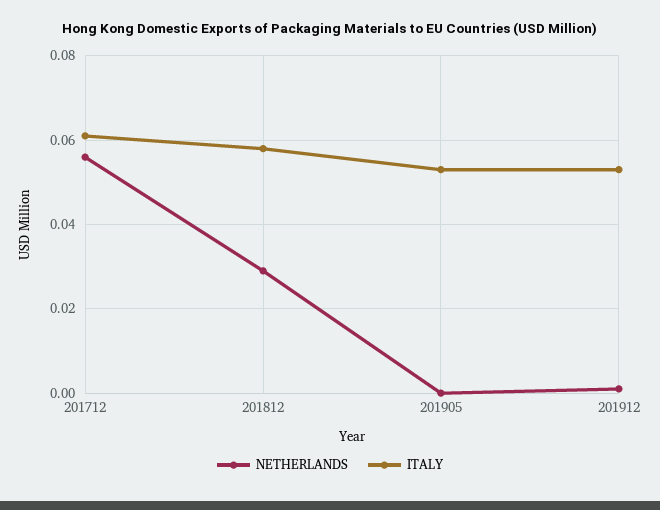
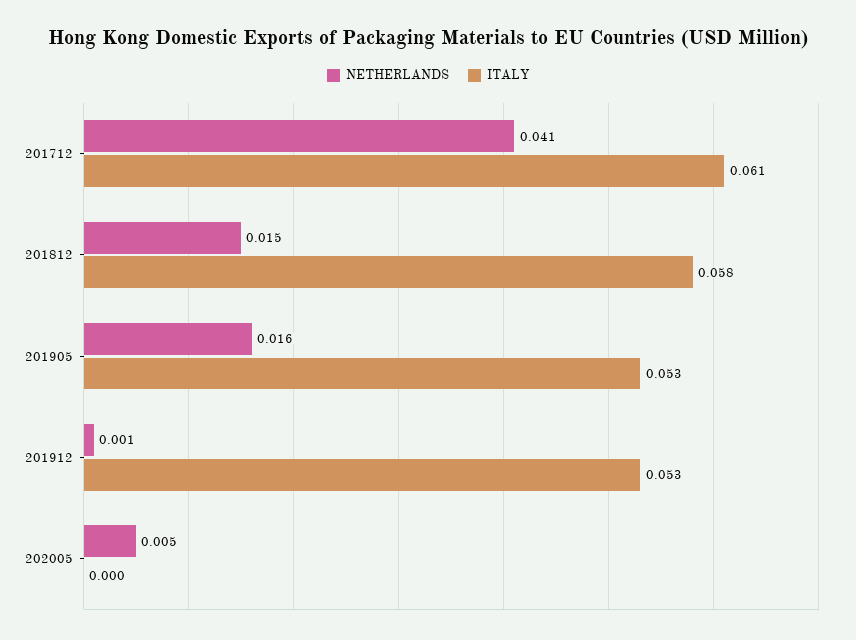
NETHERLANDS, 201712: 0.055 -> 0.041
NETHERLANDS, 201812: 0.03 -> 0.015
NETHERLANDS, 201905: 0 -> 0.016
NETHERLANDS, 202005: none -> 0.005
ITALY, 202005: none -> 0

